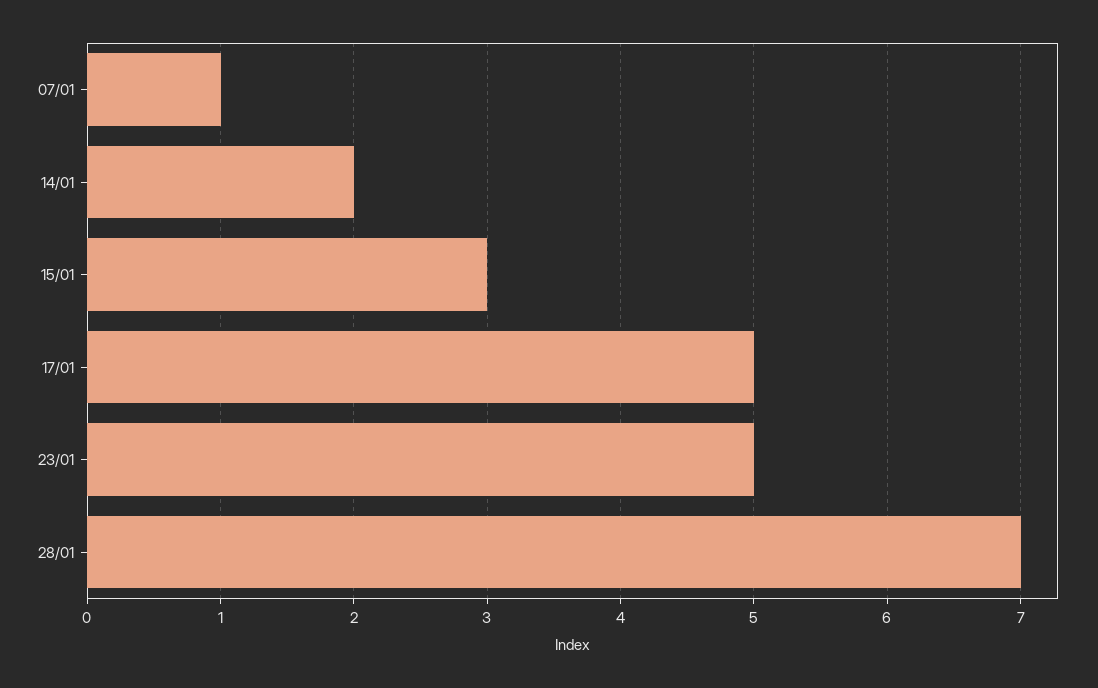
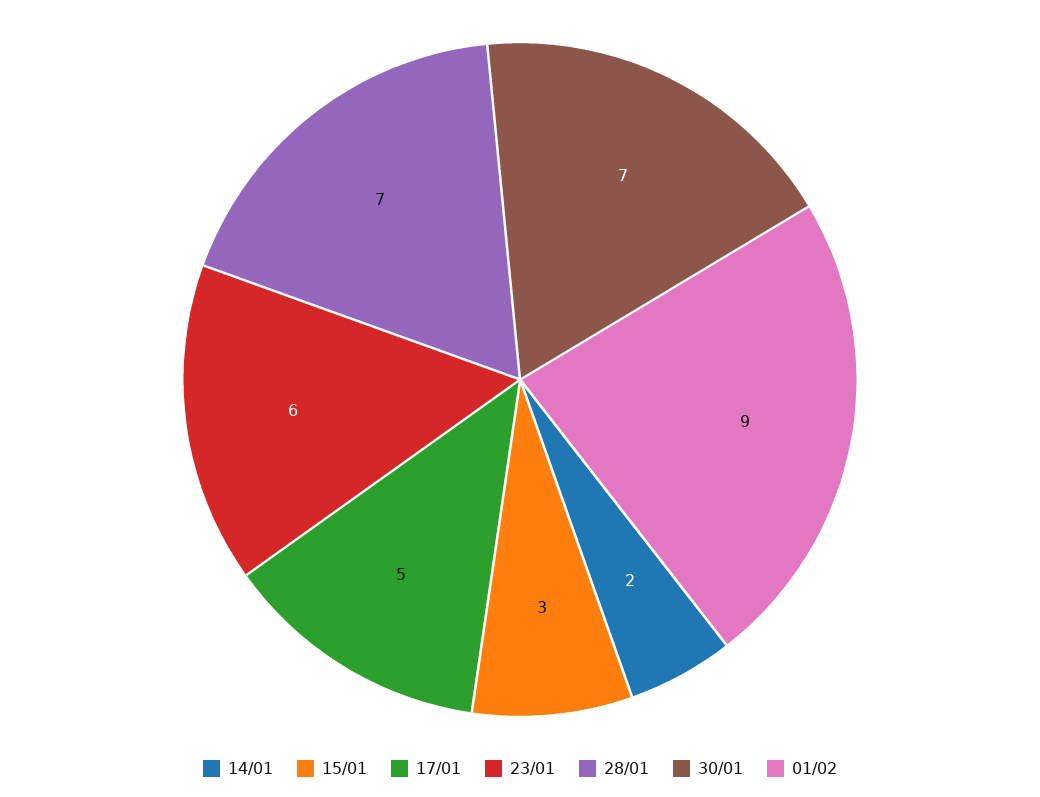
07/01: 1 -> none
23/01: 5 -> 6
30/01: none -> 7
01/02: none -> 9

